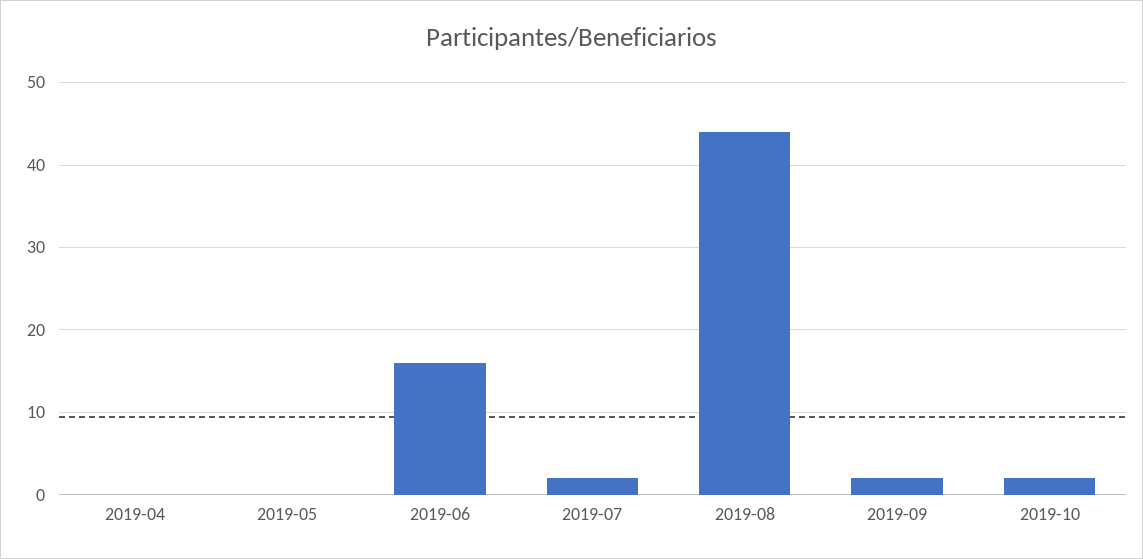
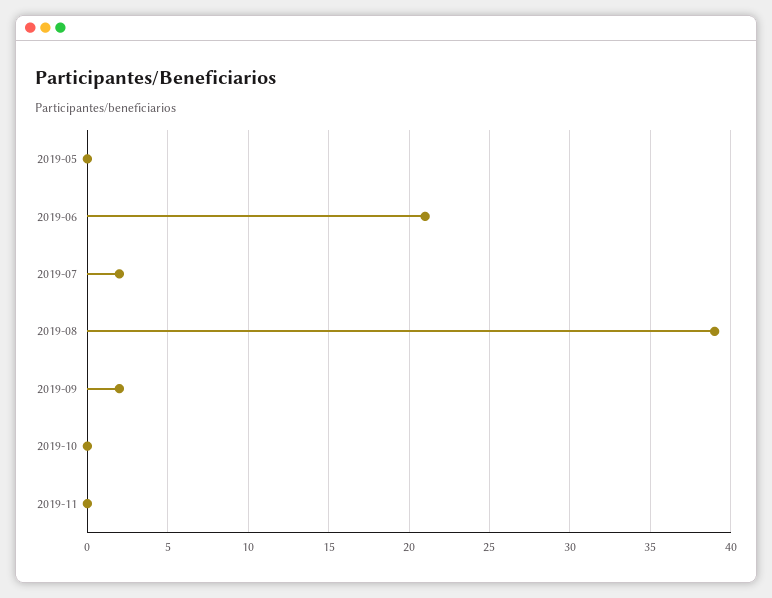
2019-04: 0 -> none
2019-06: 16 -> 21
2019-08: 44 -> 39
2019-10: 2 -> 0
2019-11: none -> 0

